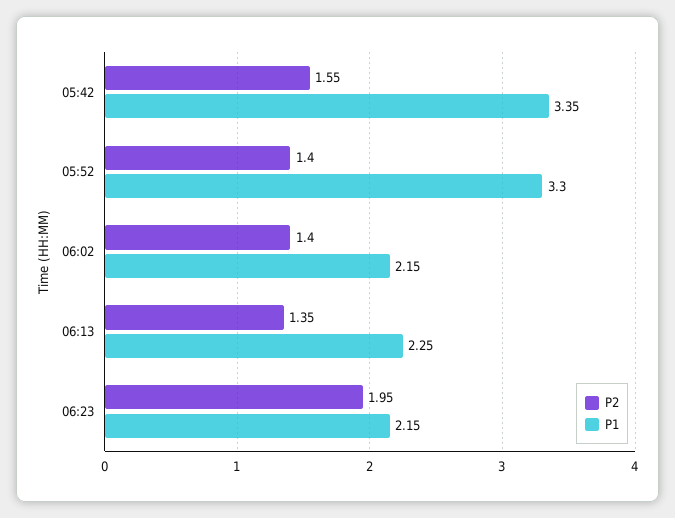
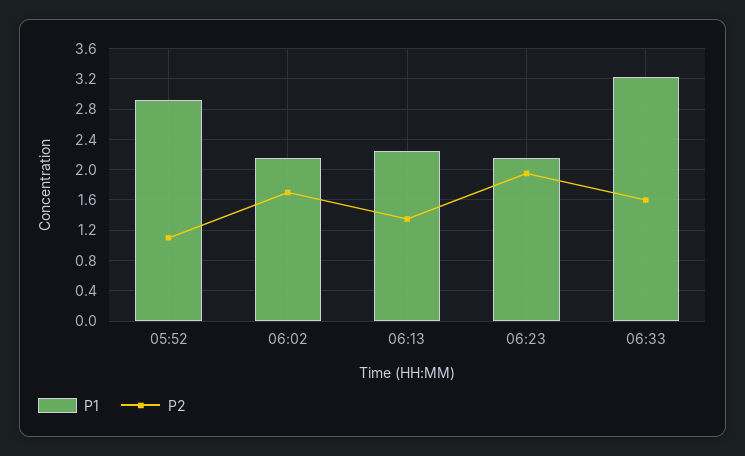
P2, 05:42: 1.55 -> none
P1, 05:42: 3.35 -> none
P2, 05:52: 1.4 -> 1.1
P1, 05:52: 3.3 -> 2.9
P2, 06:02: 1.4 -> 1.7
P1, 06:33: none -> 3.2
P2, 06:33: none -> 1.6

